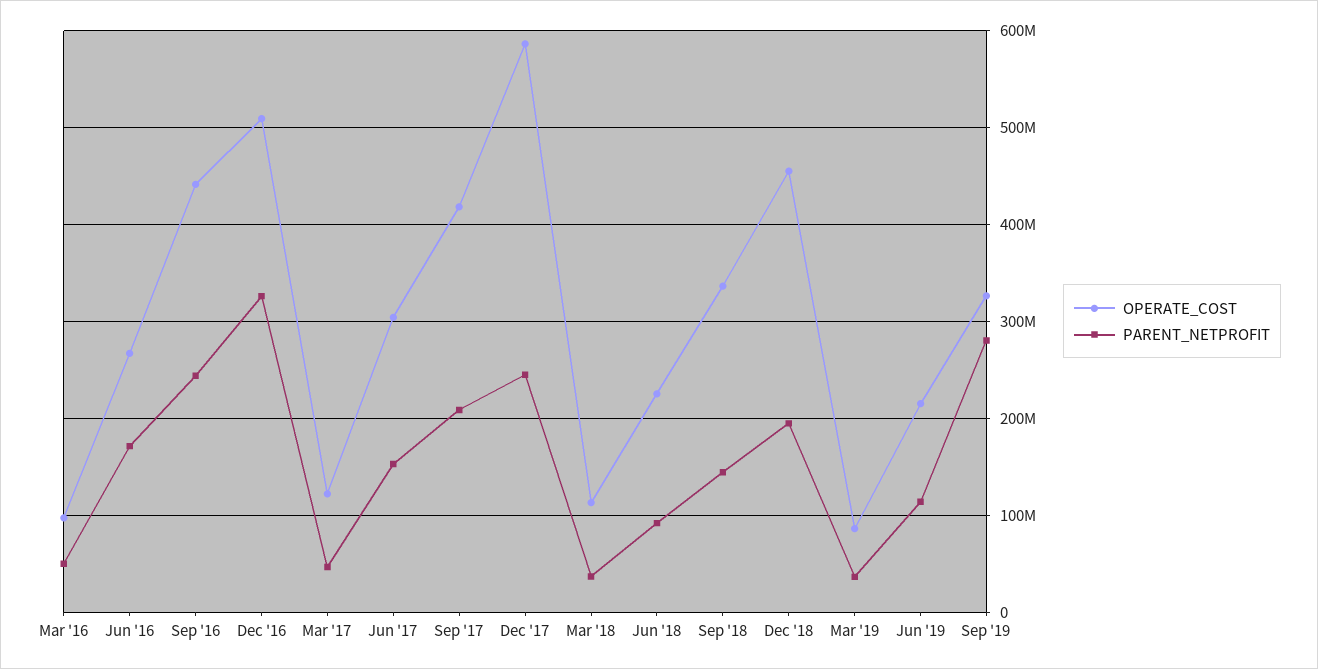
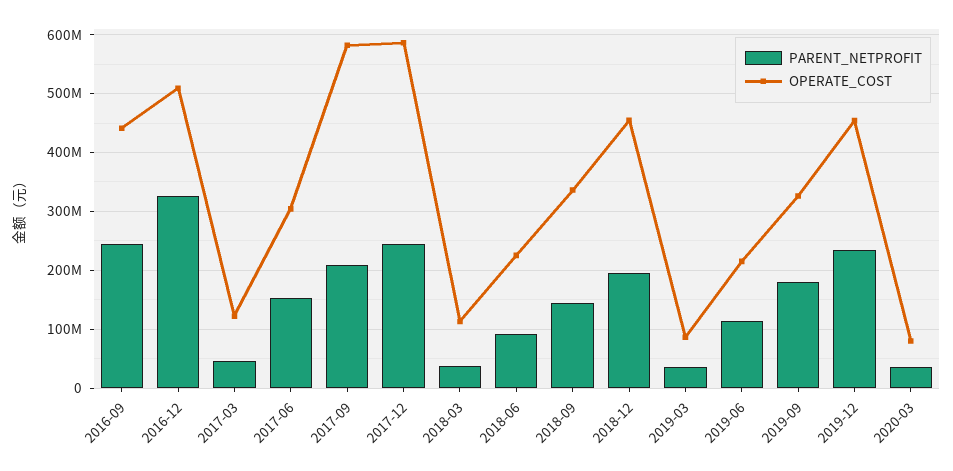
OPERATE_COST, Mar '16: 100000000 -> none
PARENT_NETPROFIT, Mar '16: 50000000 -> none
OPERATE_COST, Jun '16: 270000000 -> none
PARENT_NETPROFIT, Jun '16: 170000000 -> none
OPERATE_COST, Sep '17: 420000000 -> 580000000
PARENT_NETPROFIT, Sep '19: 280000000 -> 180000000
PARENT_NETPROFIT, 2019-12: none -> 240000000
OPERATE_COST, 2019-12: none -> 460000000
PARENT_NETPROFIT, 2020-03: none -> 40000000
OPERATE_COST, 2020-03: none -> 80000000

